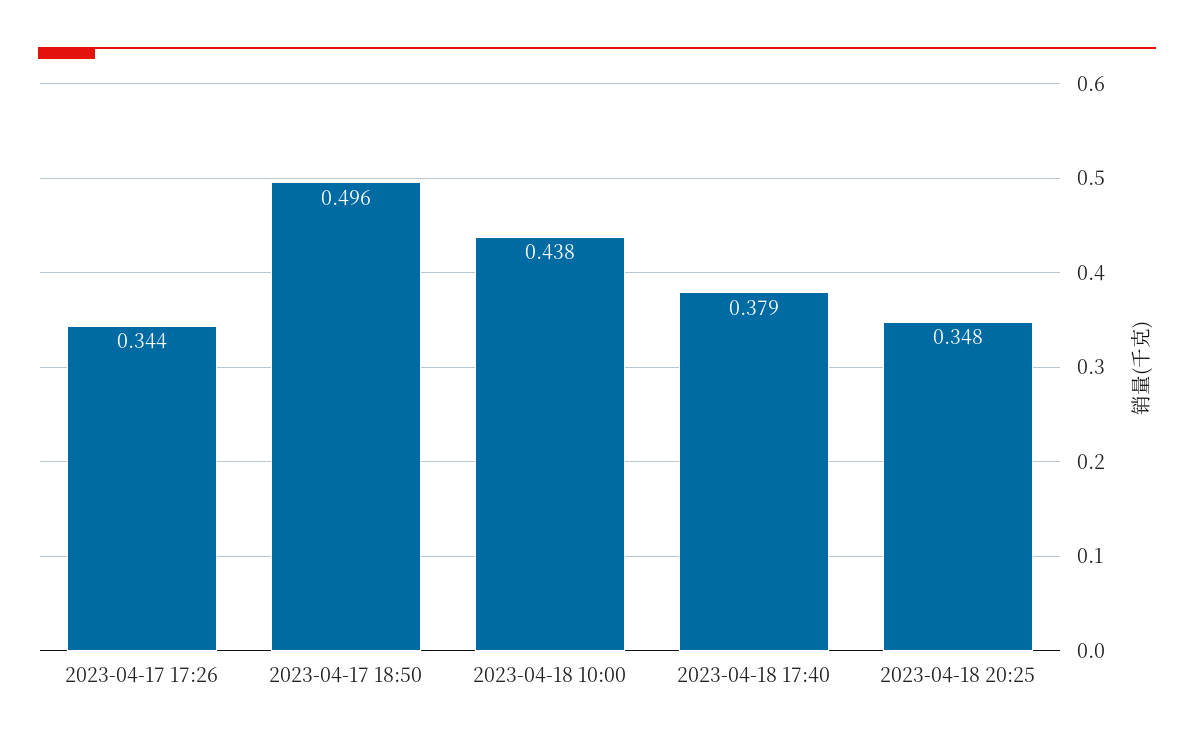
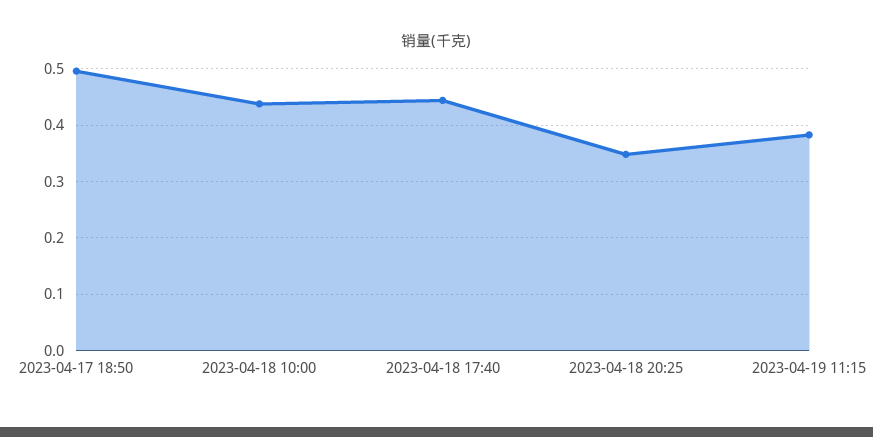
2023-04-17 17:26: 0.344 -> none
2023-04-18 17:40: 0.379 -> 0.44
2023-04-19 11:15: none -> 0.38

